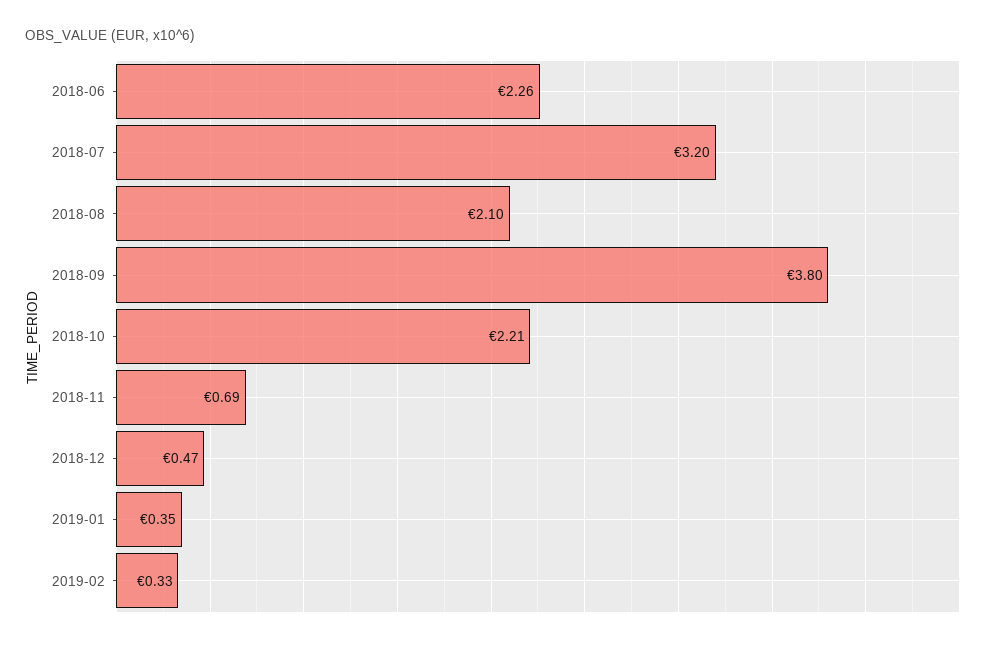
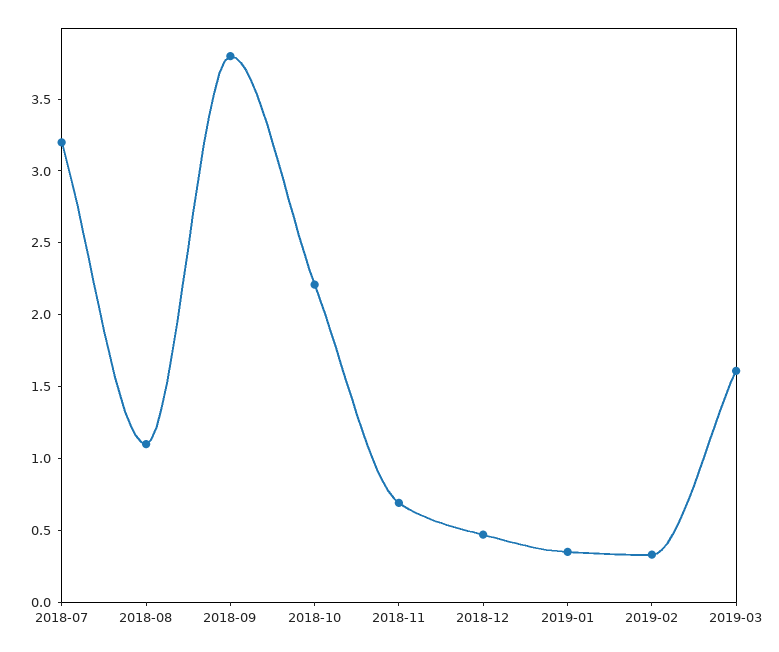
2018-06: 2.26 -> none
2018-08: 2.1 -> 1.1
2019-03: none -> 1.6

